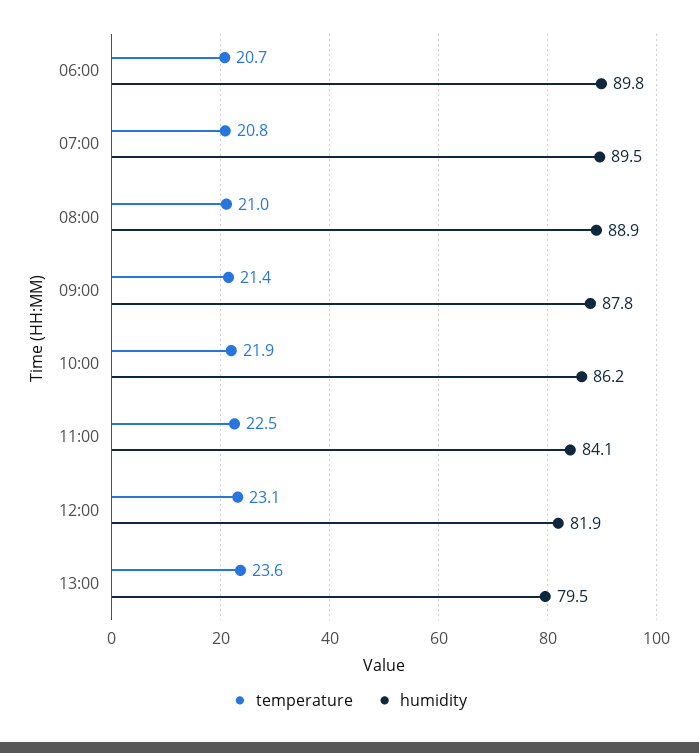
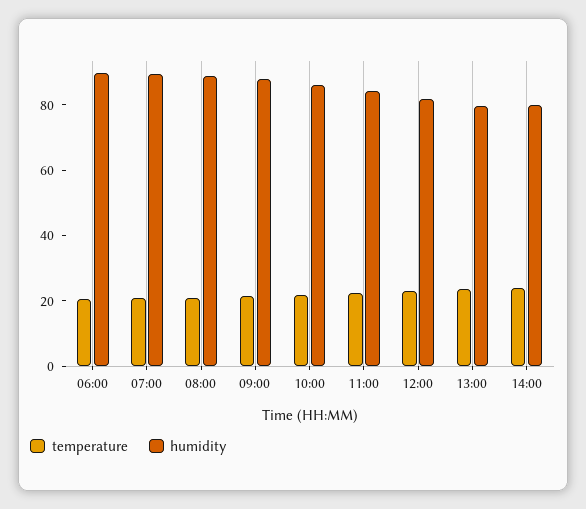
temperature, 14:00: none -> 25
humidity, 14:00: none -> 80

